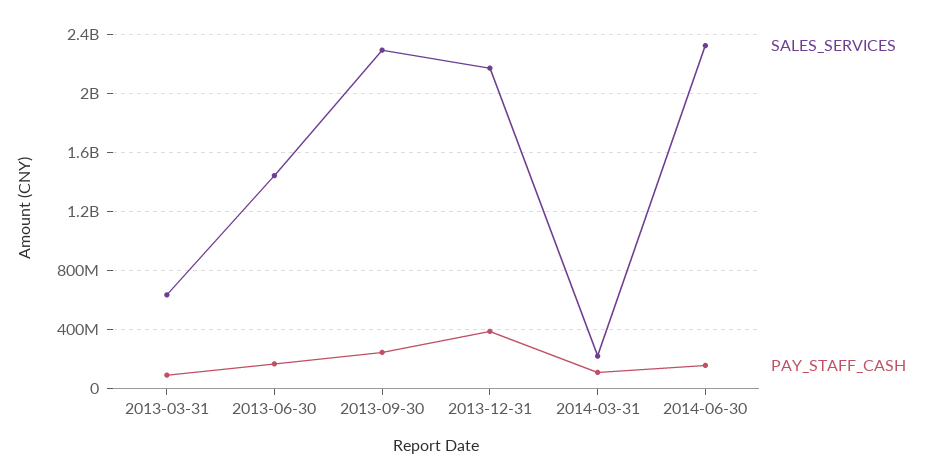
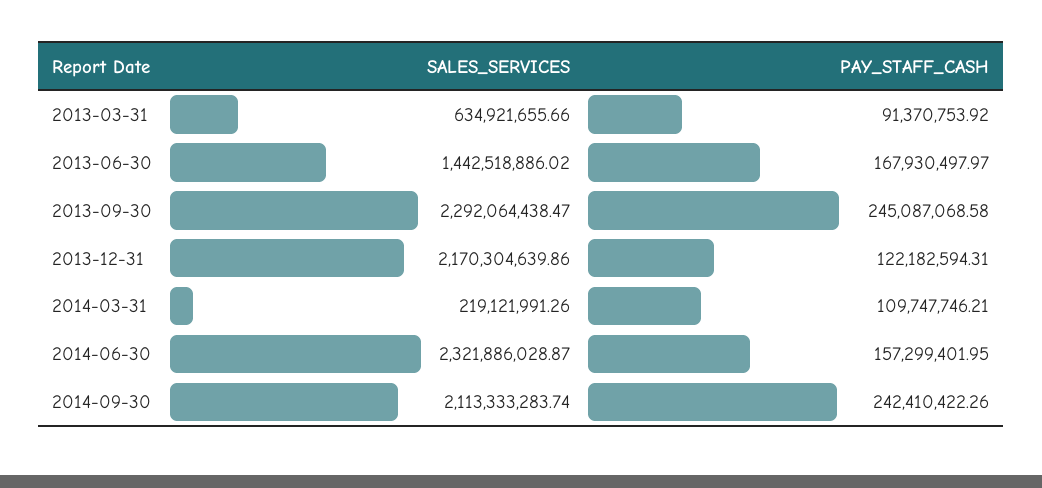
PAY_STAFF_CASH, 2013-12-31: 400000000 -> 122182594.31
SALES_SERVICES, 2014-09-30: none -> 2113333283.74
PAY_STAFF_CASH, 2014-09-30: none -> 242410422.26

